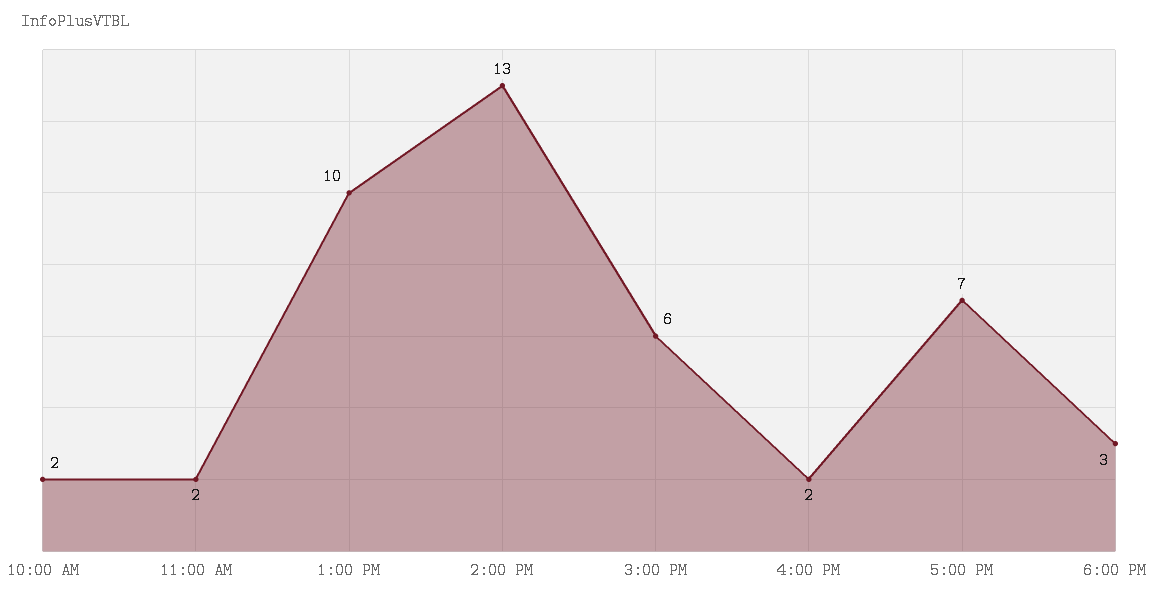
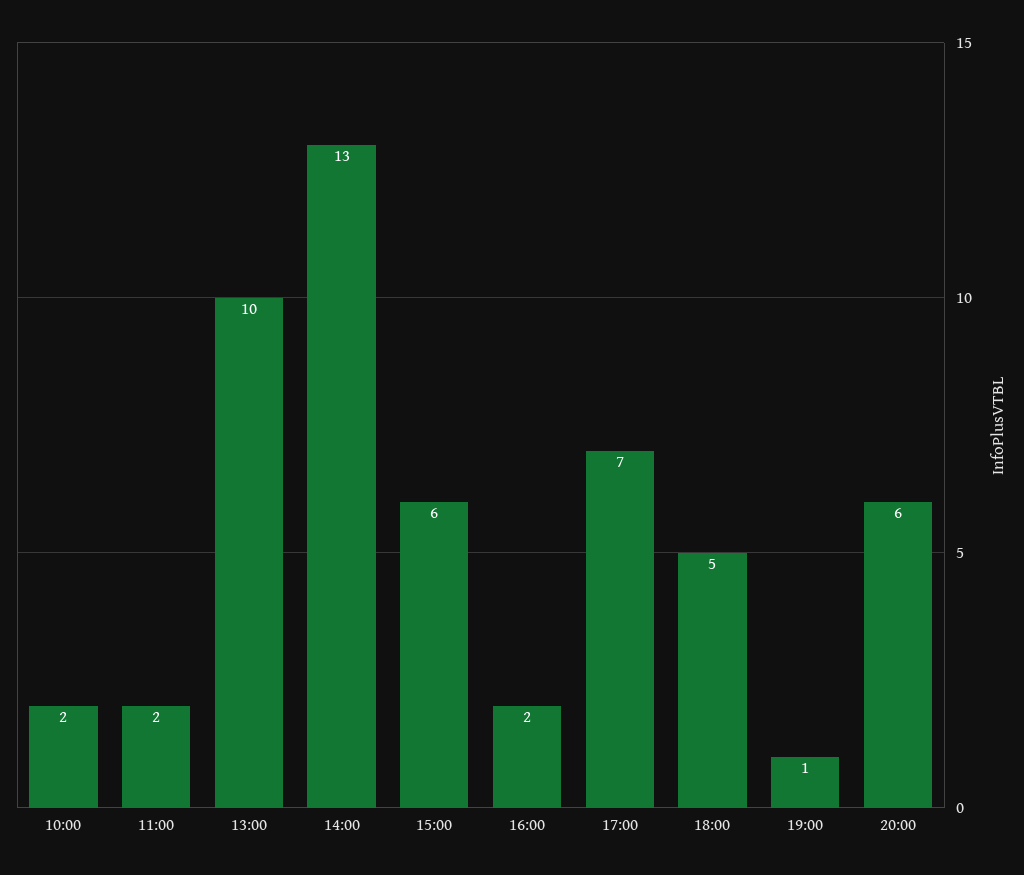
6:00 PM: 3 -> 5
19:00: none -> 1
20:00: none -> 6

